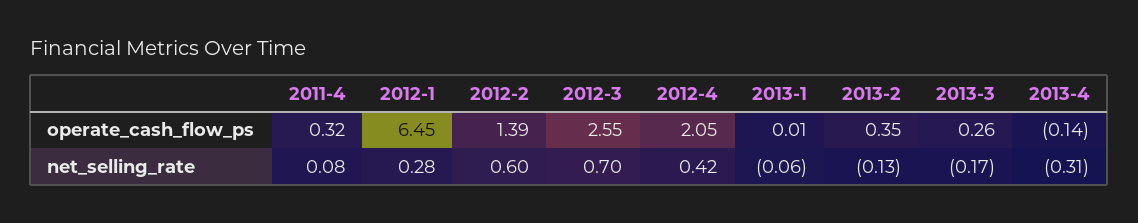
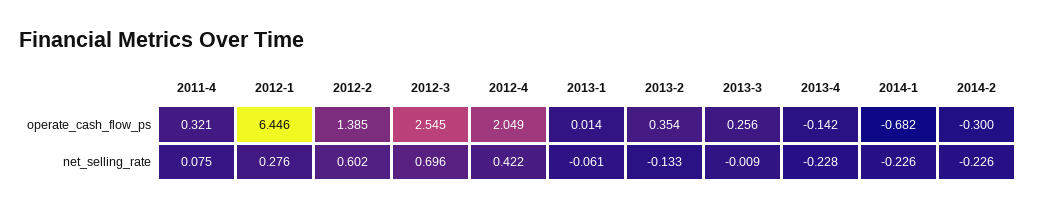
2013-3, net_selling_rate: -0.17 -> -0.009
2013-4, net_selling_rate: -0.31 -> -0.228
2014-1, operate_cash_flow_ps: none -> -0.682
2014-2, operate_cash_flow_ps: none -> -0.3
2014-1, net_selling_rate: none -> -0.226
2014-2, net_selling_rate: none -> -0.226

